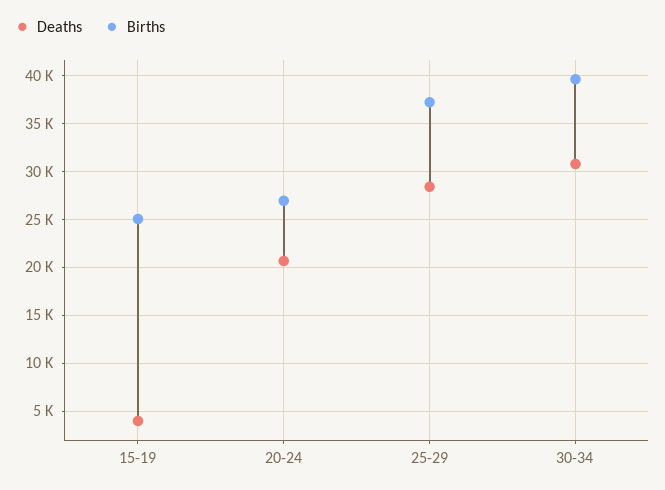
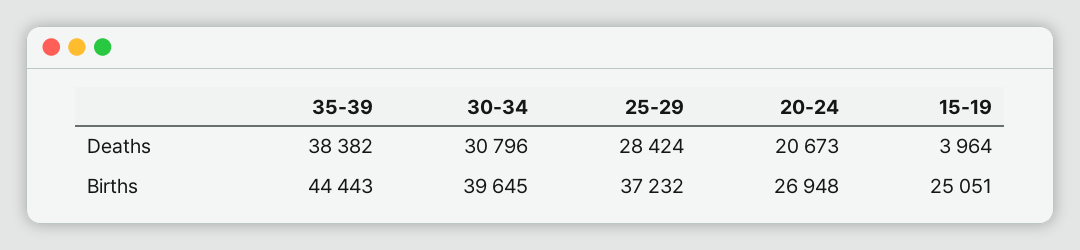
Deaths, 35-39: none -> 38382
Births, 35-39: none -> 44443

